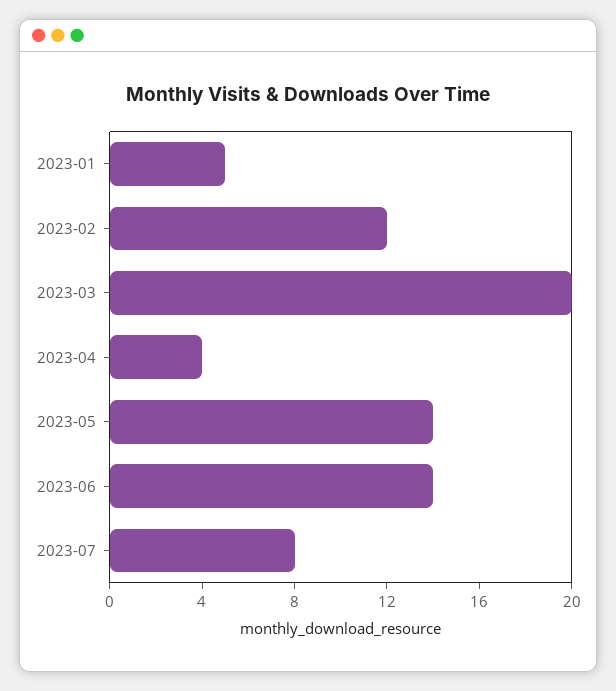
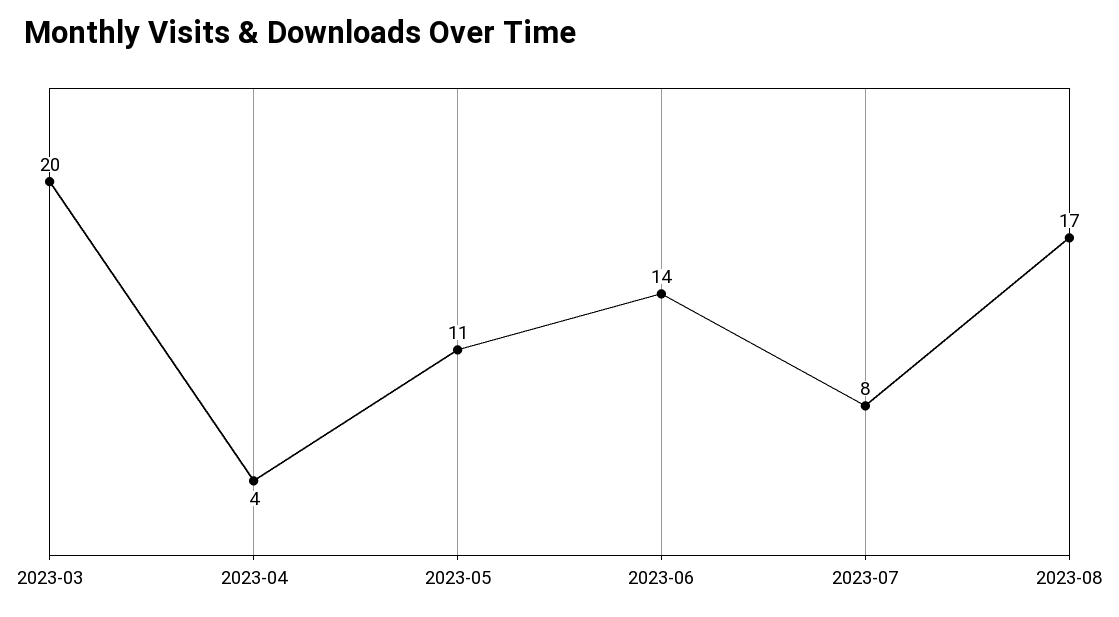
2023-01: 5 -> none
2023-02: 12 -> none
2023-05: 14 -> 11
2023-08: none -> 17

